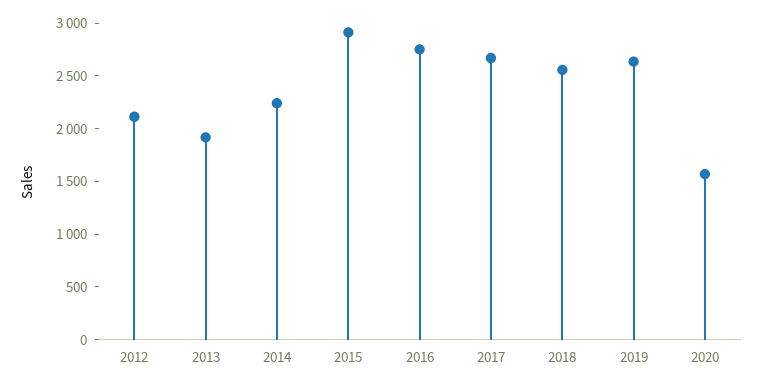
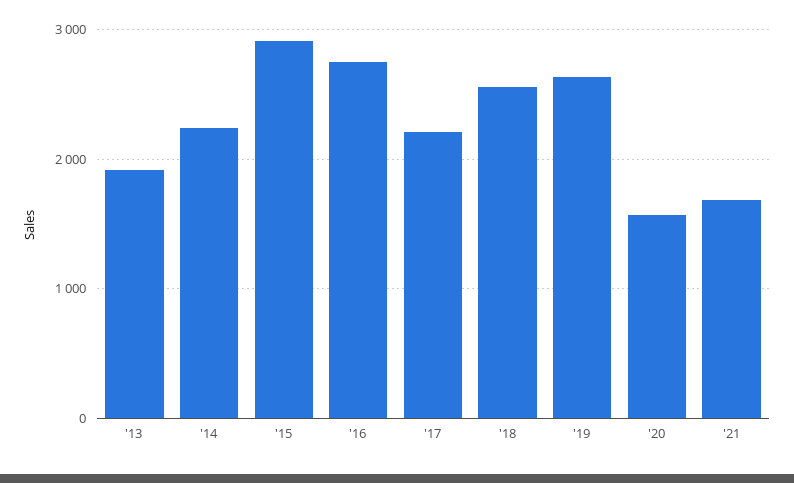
2012: 2100 -> none
2017: 2700 -> 2200
'21: none -> 1700

